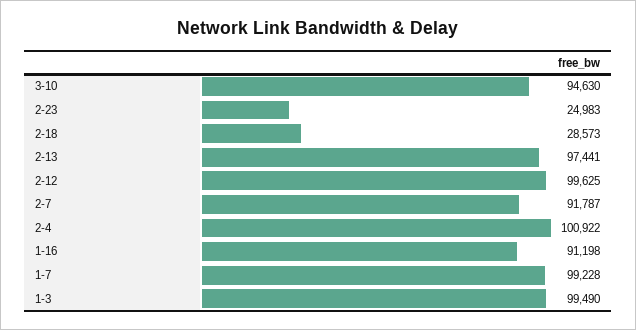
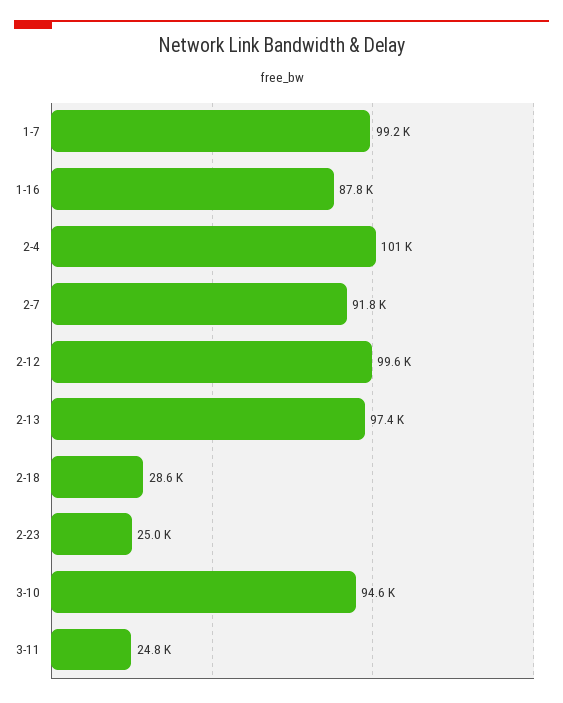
1-16: 91198 -> 87800
1-3: 99490 -> none
3-11: none -> 24800

